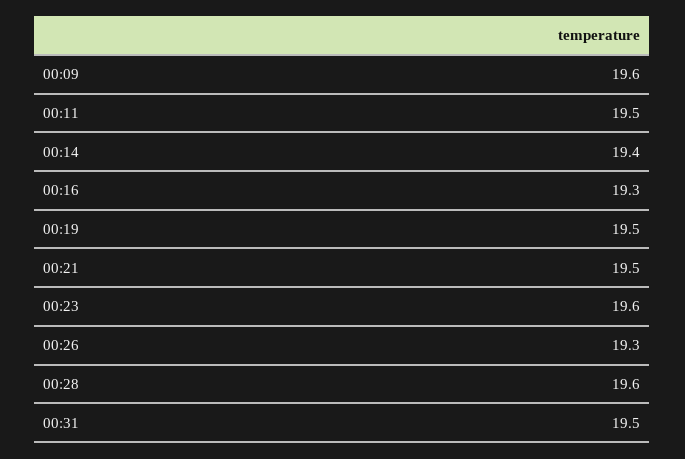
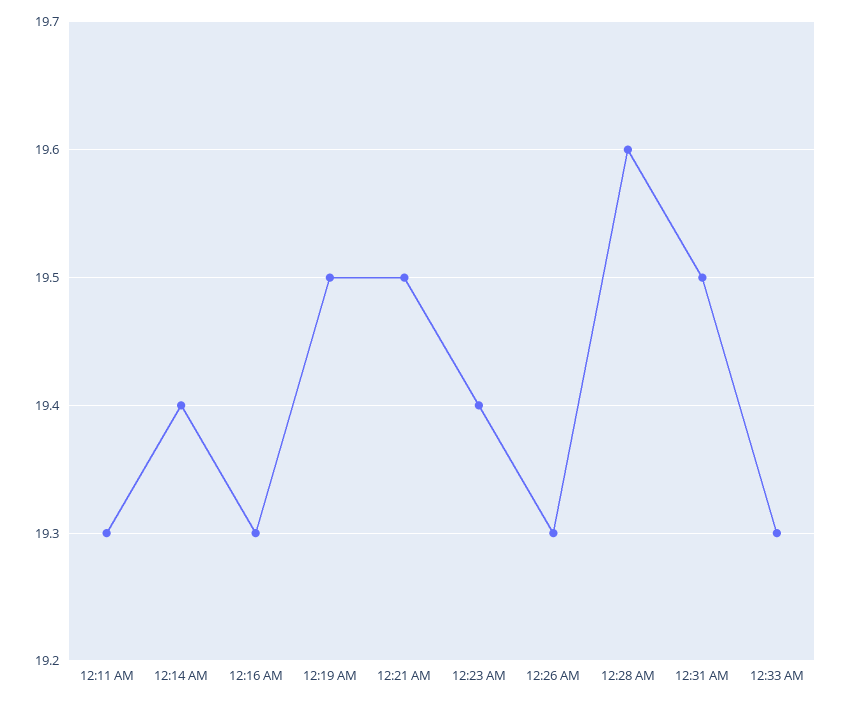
00:09: 19.6 -> none
00:11: 19.5 -> 19.3
00:23: 19.6 -> 19.4
12:33 AM: none -> 19.3

